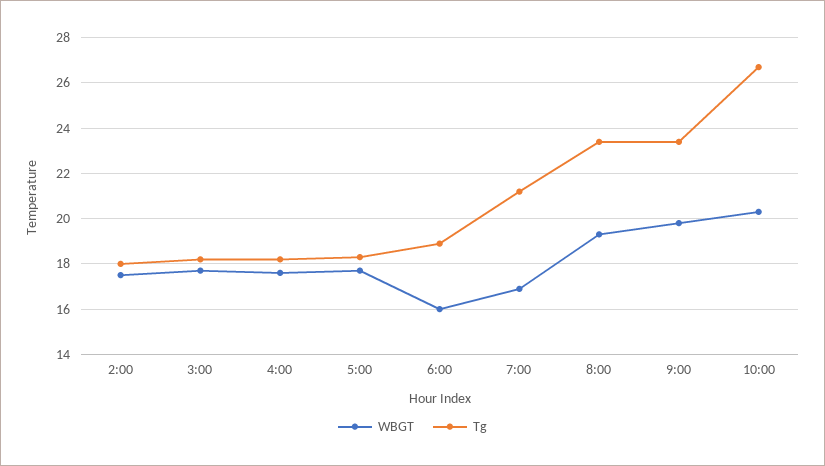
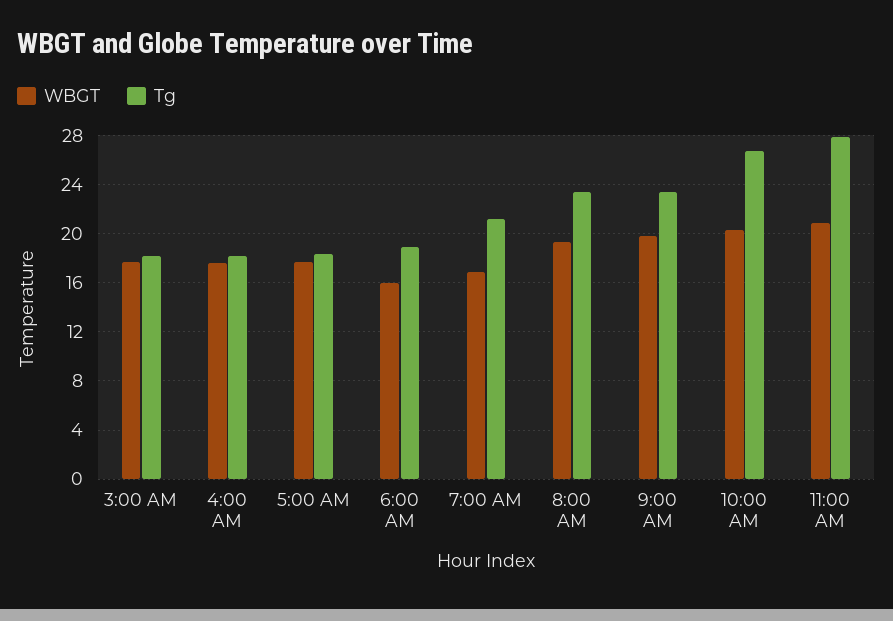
WBGT, 2:00: 17.5 -> none
Tg, 2:00: 18 -> none
WBGT, 11:00 AM: none -> 21
Tg, 11:00 AM: none -> 28

